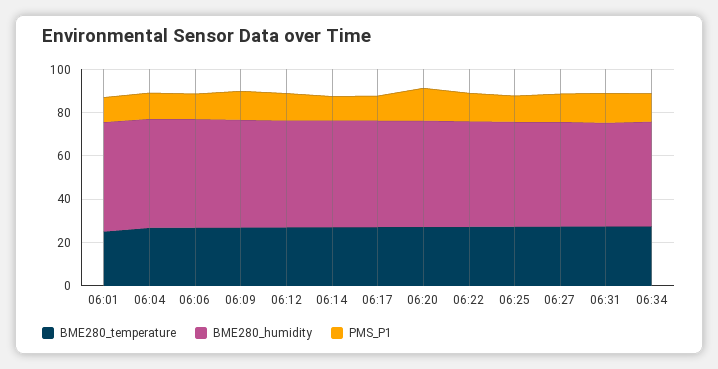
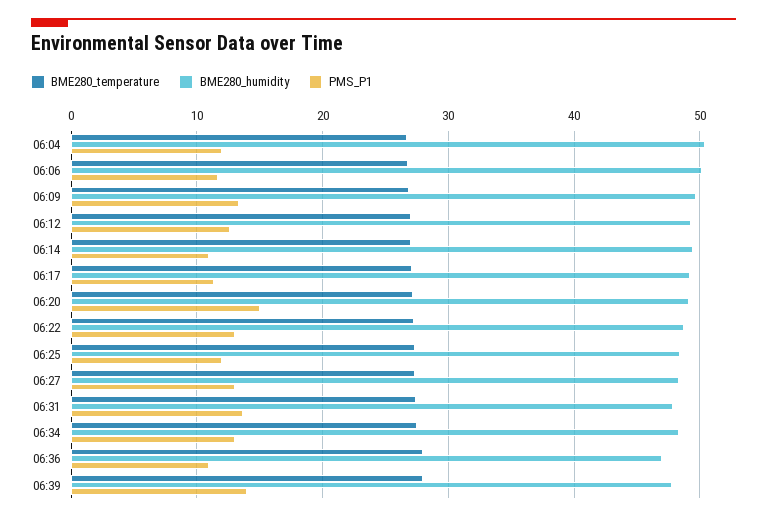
BME280_temperature, 06:01: 25 -> none
BME280_humidity, 06:01: 50 -> none
PMS_P1, 06:01: 10 -> none
BME280_temperature, 06:36: none -> 28
BME280_humidity, 06:36: none -> 47
PMS_P1, 06:36: none -> 11
BME280_temperature, 06:39: none -> 28
BME280_humidity, 06:39: none -> 48
PMS_P1, 06:39: none -> 14

